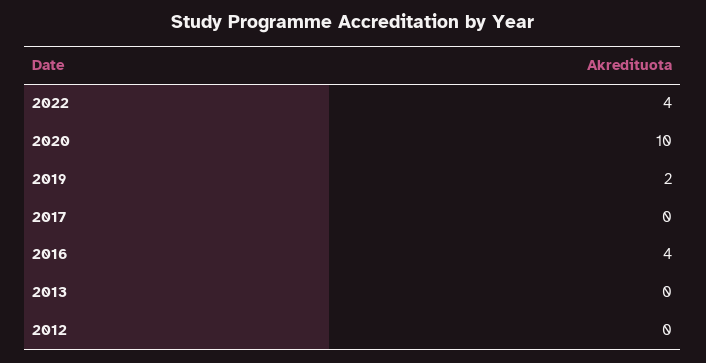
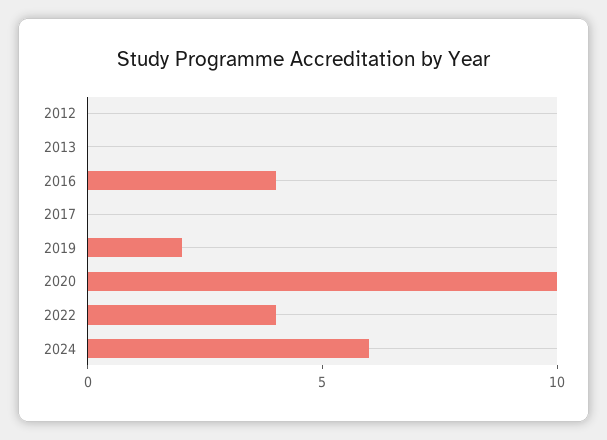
2024: none -> 6

